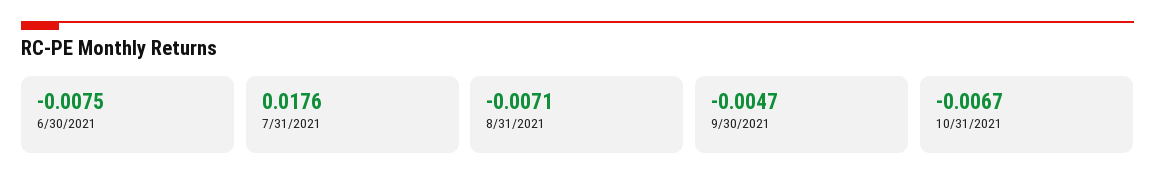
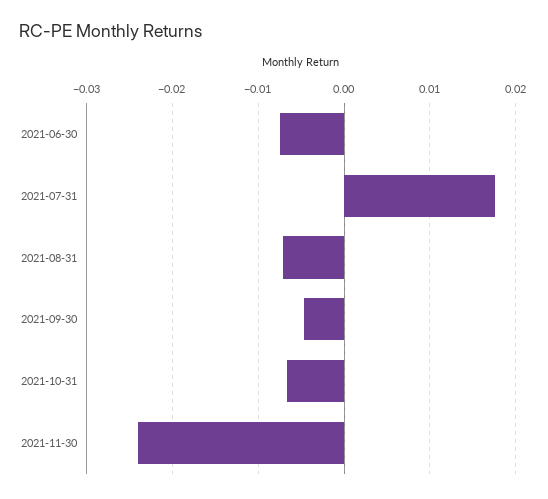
2021-11-30: none -> -0.024

